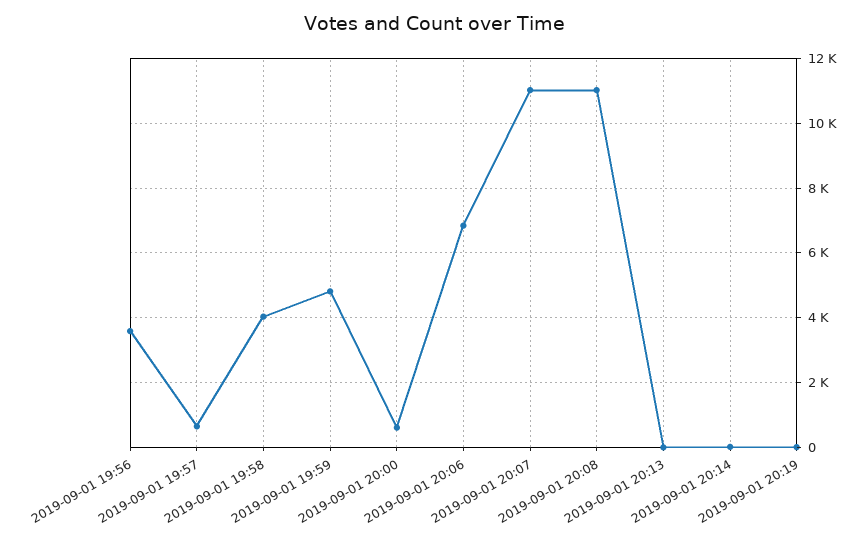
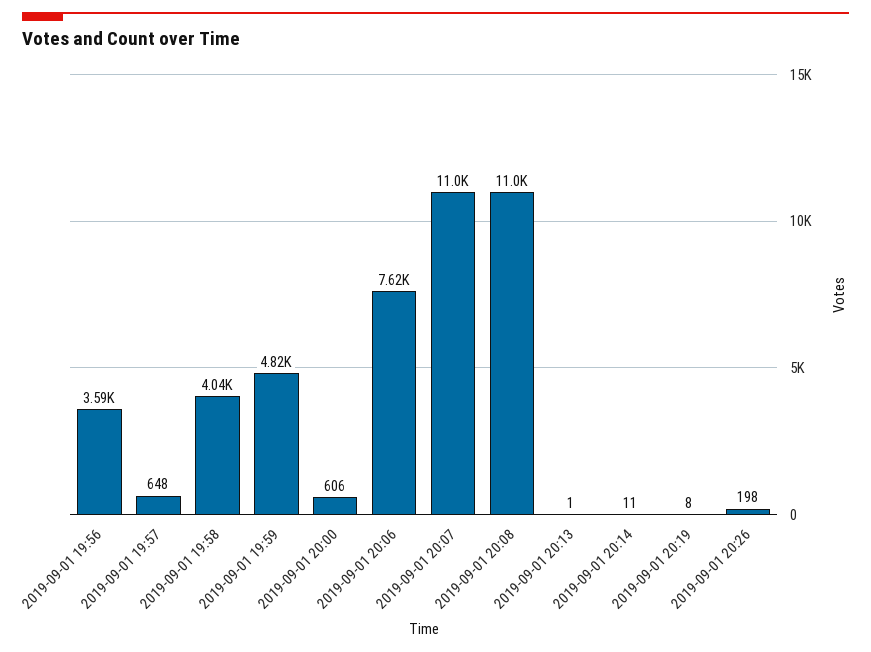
2019-09-01 20:06: 6800 -> 7620
2019-09-01 20:26: none -> 198

